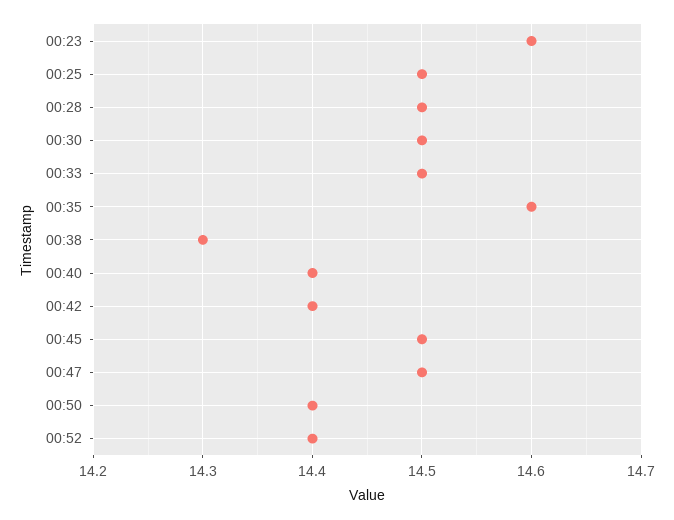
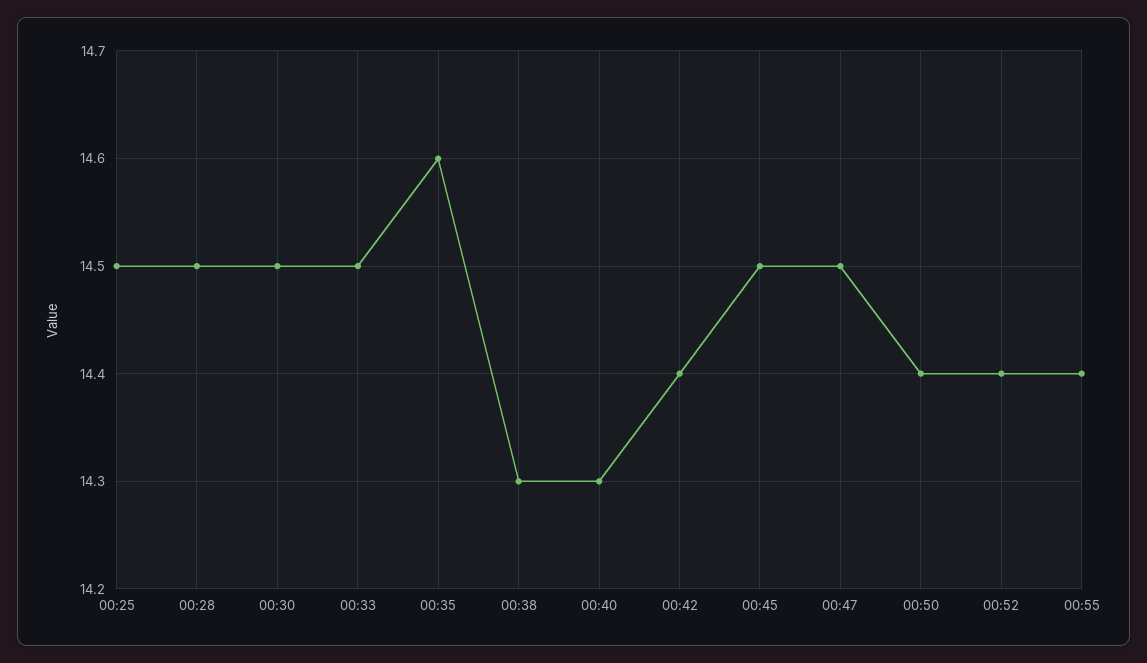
00:23: 14.6 -> none
00:40: 14.4 -> 14.3
00:55: none -> 14.4

